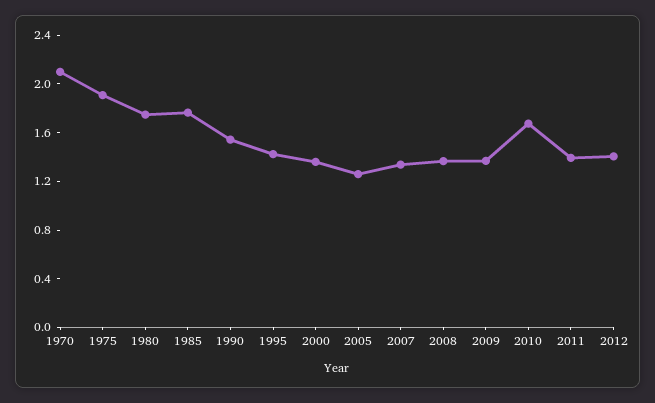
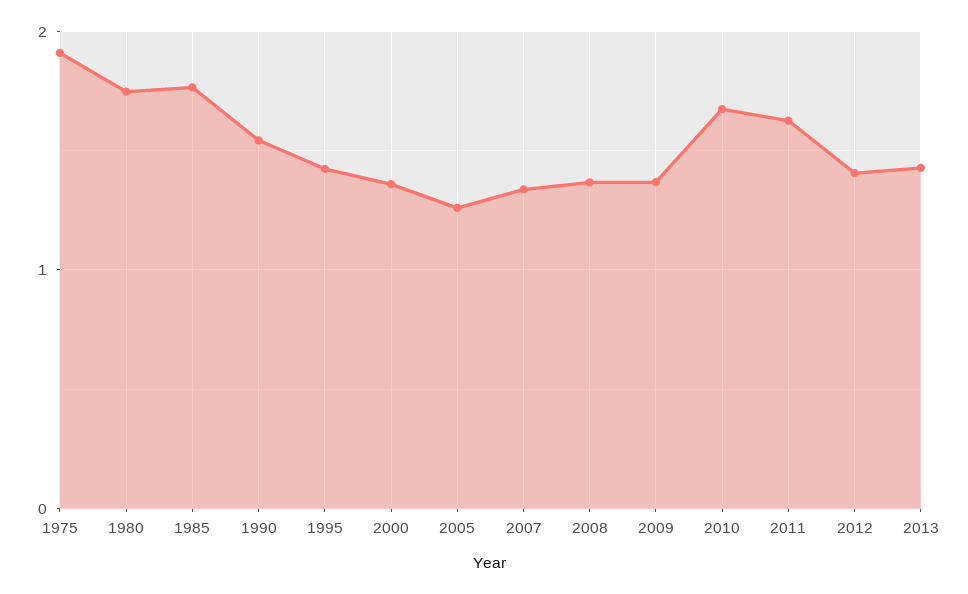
1970: 2.1 -> none
2011: 1.4 -> 1.6
2013: none -> 1.4

